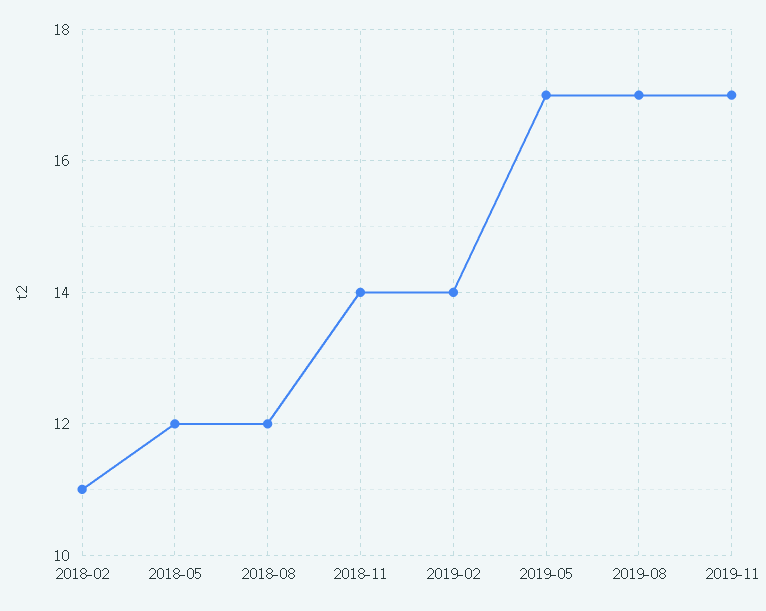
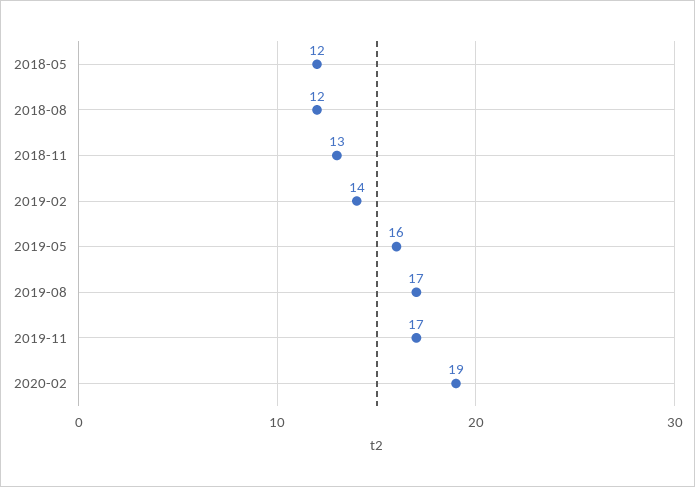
2018-02: 11 -> none
2018-11: 14 -> 13
2019-05: 17 -> 16
2020-02: none -> 19

